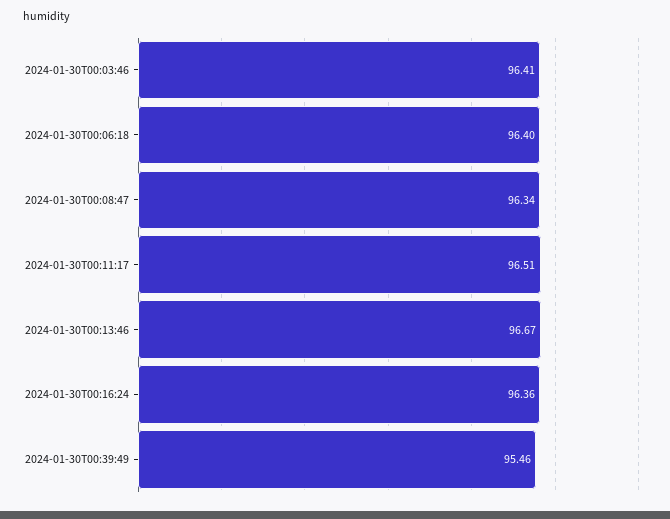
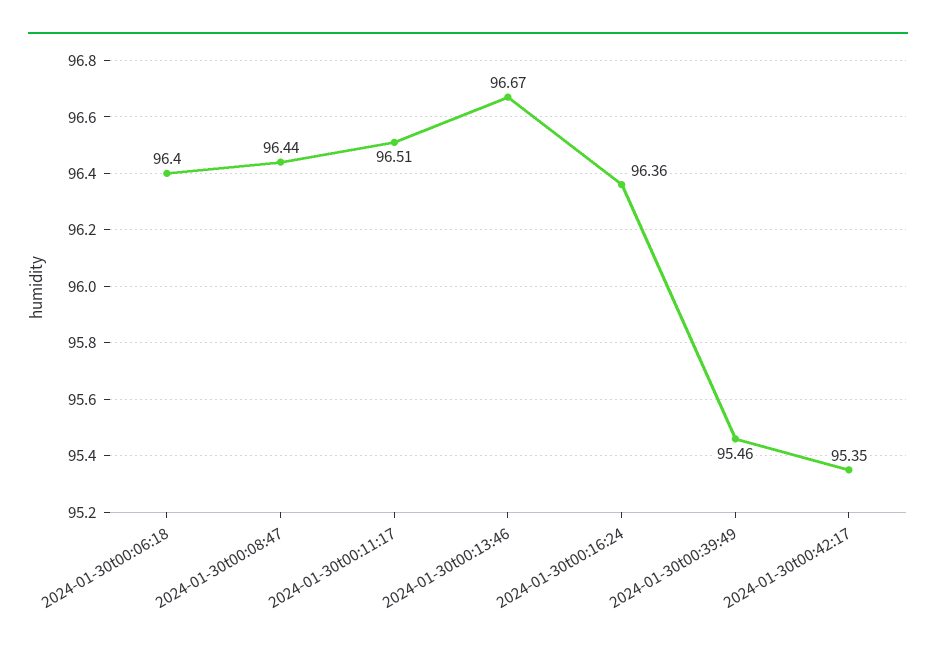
2024-01-30T00:03:46: 96.41 -> none
2024-01-30T00:08:47: 96.34 -> 96.44
2024-01-30t00:42:17: none -> 95.35

